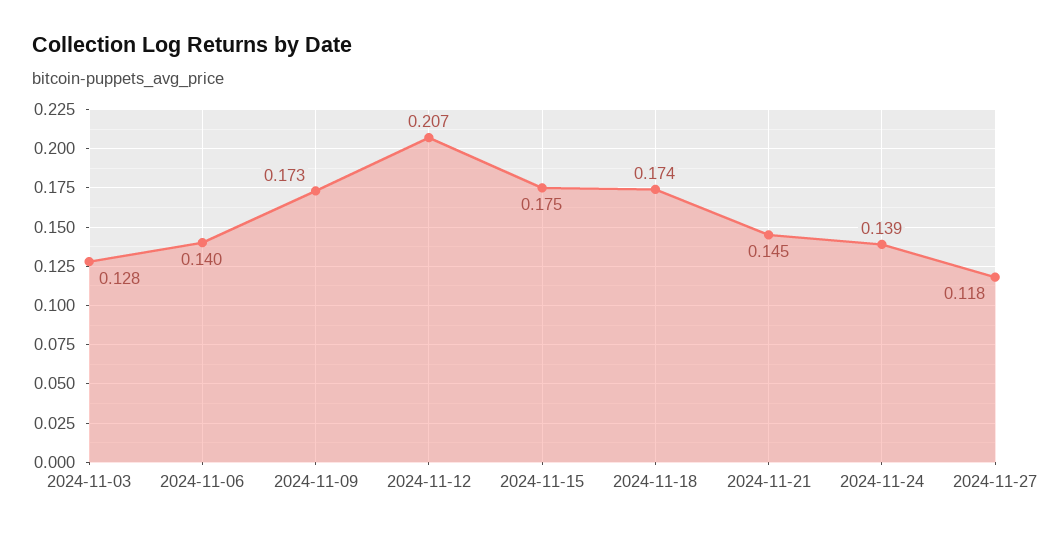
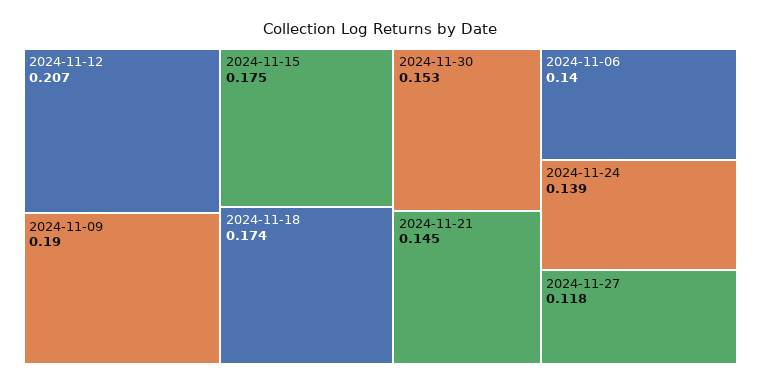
2024-11-03: 0.128 -> none
2024-11-09: 0.173 -> 0.19
2024-11-30: none -> 0.153

